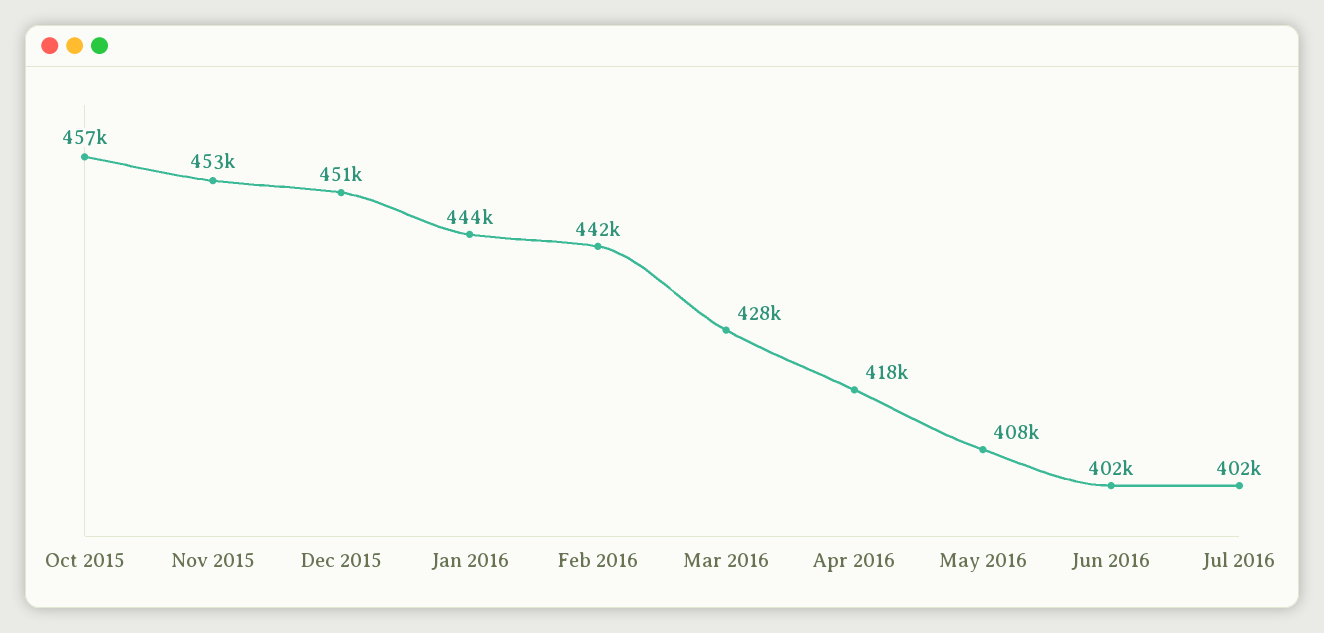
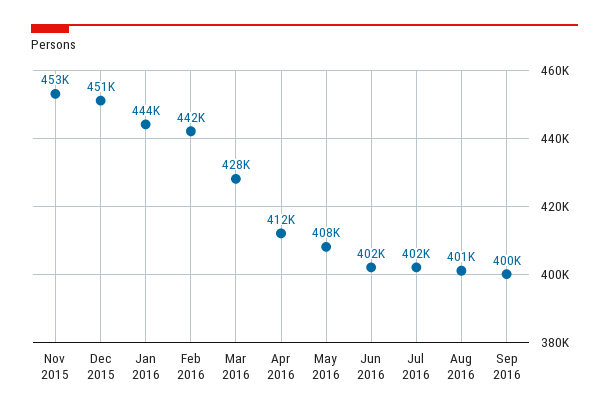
Oct 2015: 457000 -> none
Apr 2016: 418000 -> 412000
Aug 2016: none -> 401000
Sep 2016: none -> 400000

